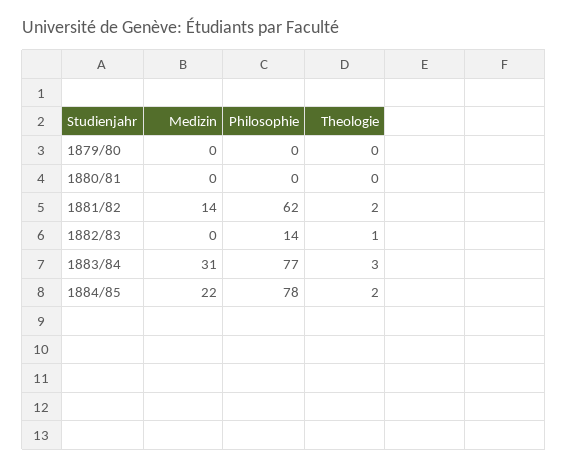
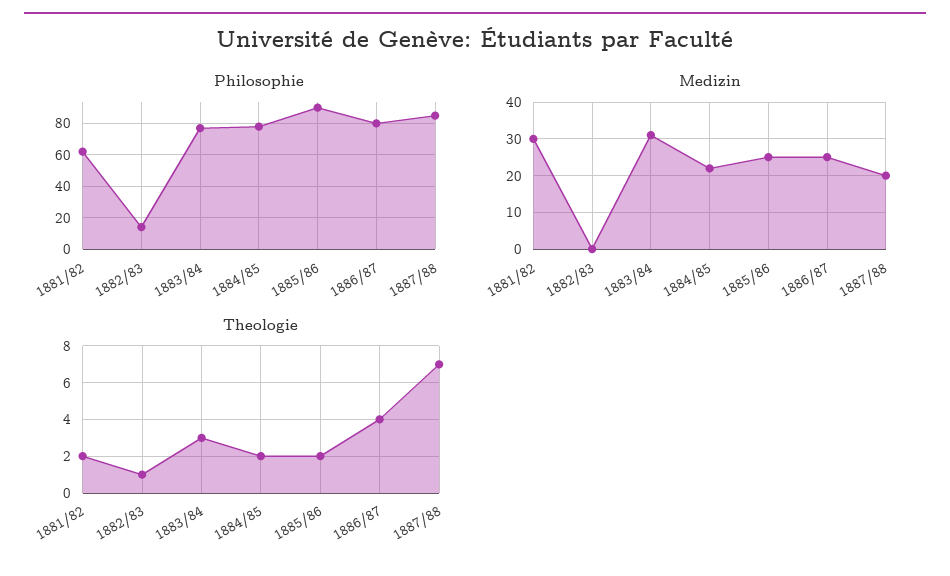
Medizin, 1879/80: 0 -> none
Philosophie, 1879/80: 0 -> none
Theologie, 1879/80: 0 -> none
Medizin, 1880/81: 0 -> none
Philosophie, 1880/81: 0 -> none
Theologie, 1880/81: 0 -> none
Medizin, 1881/82: 14 -> 30
Philosophie, 1885/86: none -> 90
Philosophie, 1886/87: none -> 80
Philosophie, 1887/88: none -> 85
Medizin, 1885/86: none -> 25
Medizin, 1886/87: none -> 25
Medizin, 1887/88: none -> 20
Theologie, 1885/86: none -> 2
Theologie, 1886/87: none -> 4
Theologie, 1887/88: none -> 7

